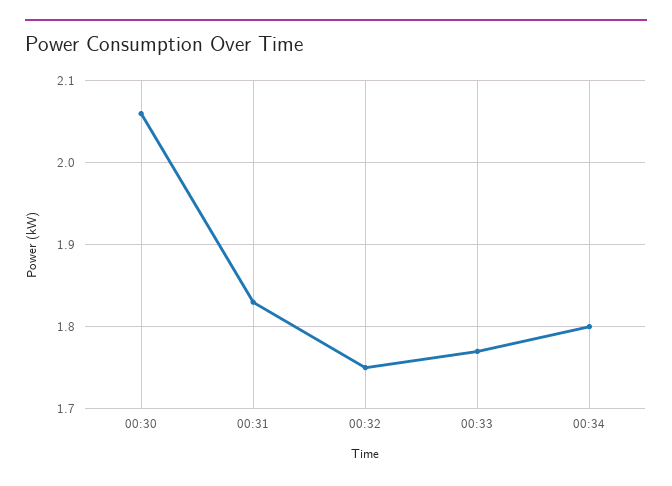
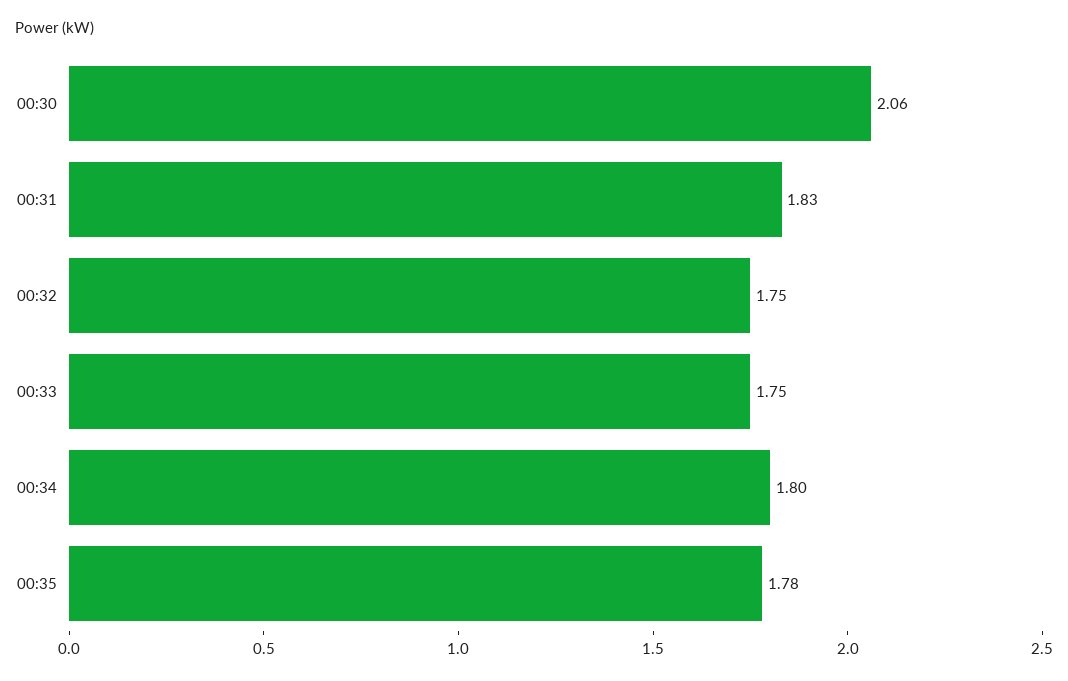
00:33: 1.77 -> 1.75
00:35: none -> 1.78

